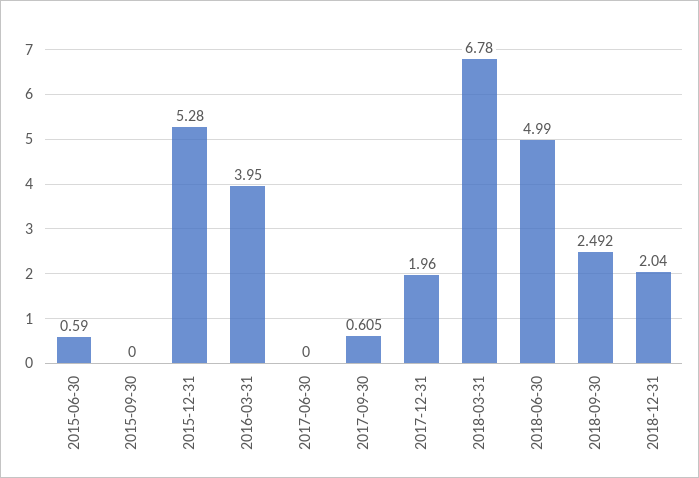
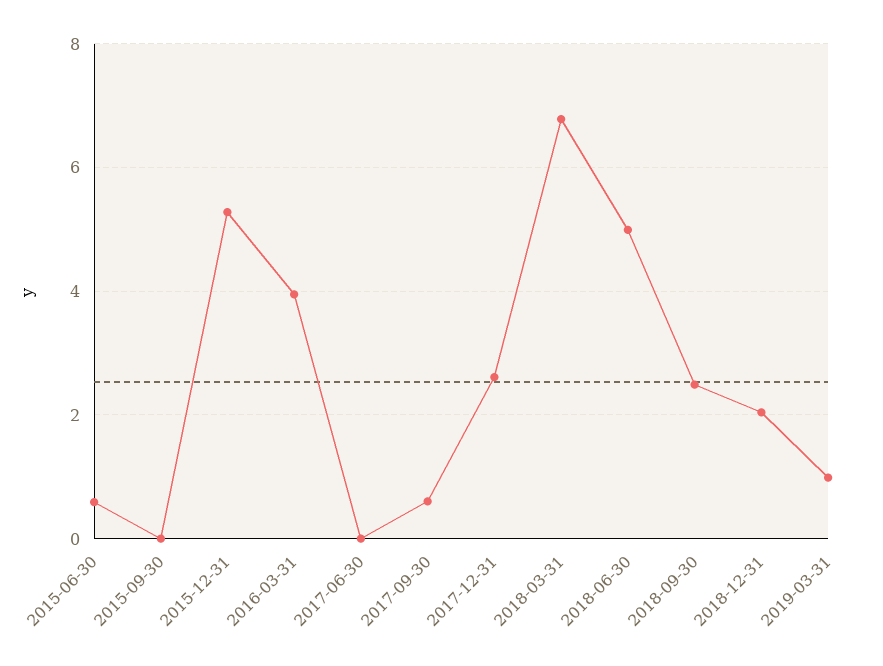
2017-12-31: 1.96 -> 2.6
2019-03-31: none -> 1

